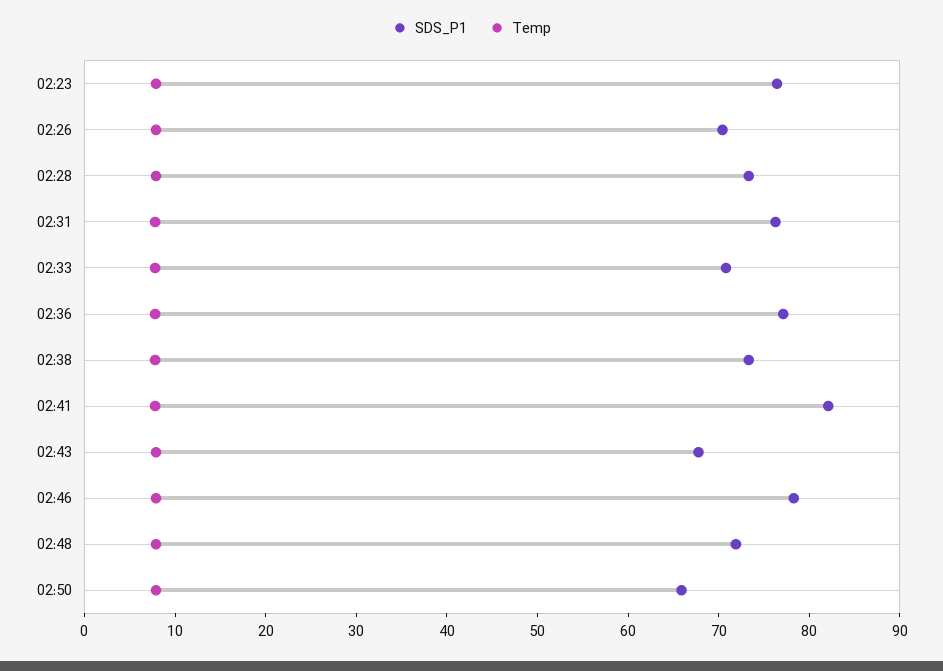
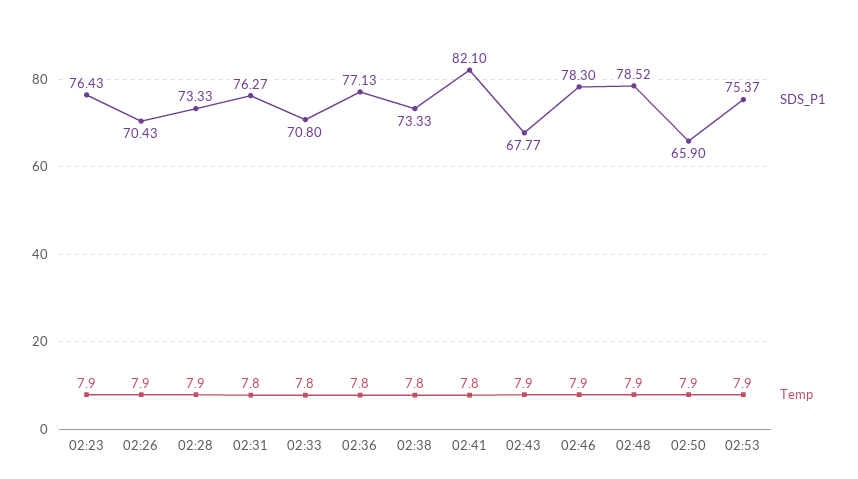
SDS_P1, 02:48: 72 -> 78.52
SDS_P1, 02:53: none -> 75.37
Temp, 02:53: none -> 7.9

